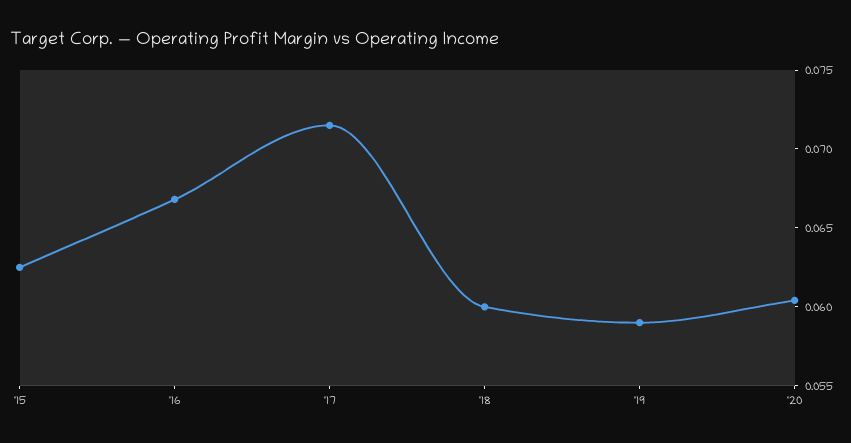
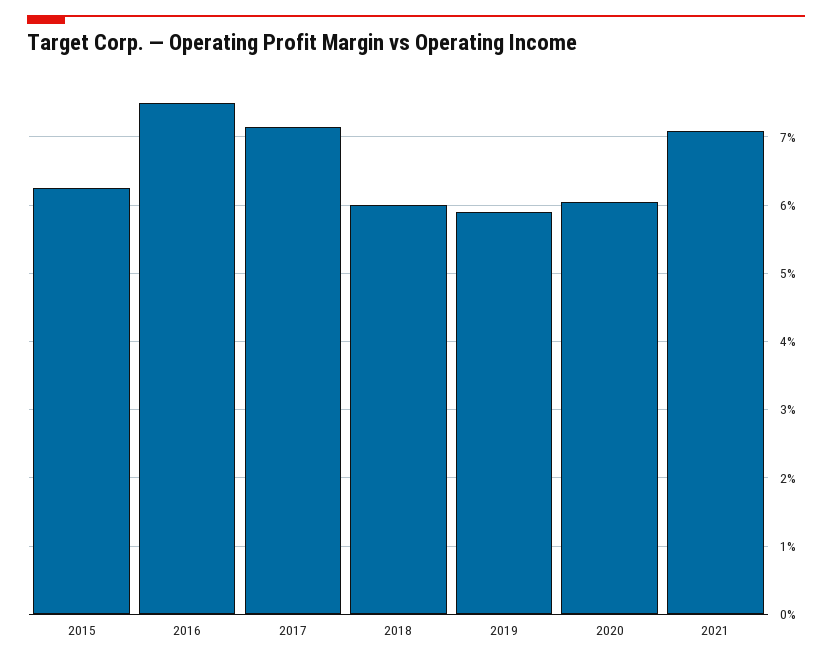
'16: 0.067 -> 0.075
2021: none -> 0.071

